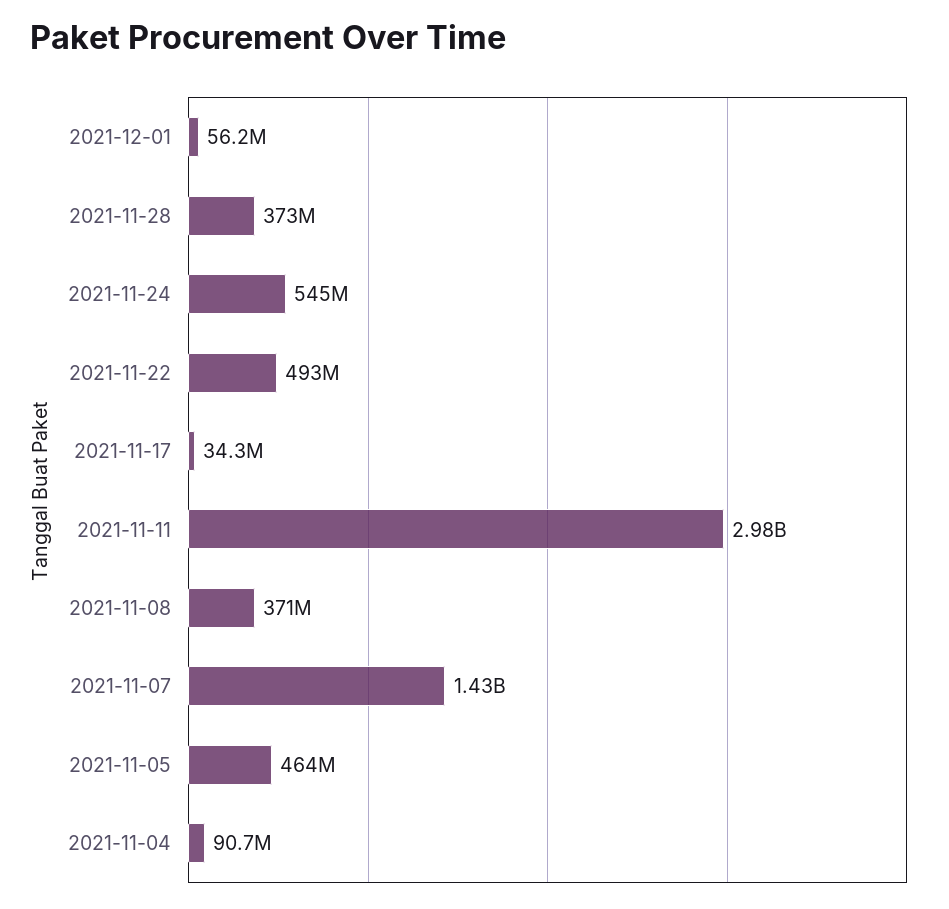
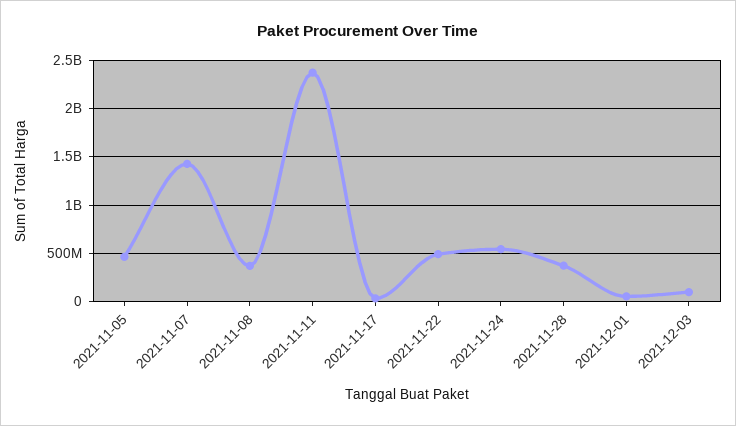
2021-11-11: 2980000000 -> 2400000000
2021-11-04: 90700000 -> none
2021-12-03: none -> 100000000

